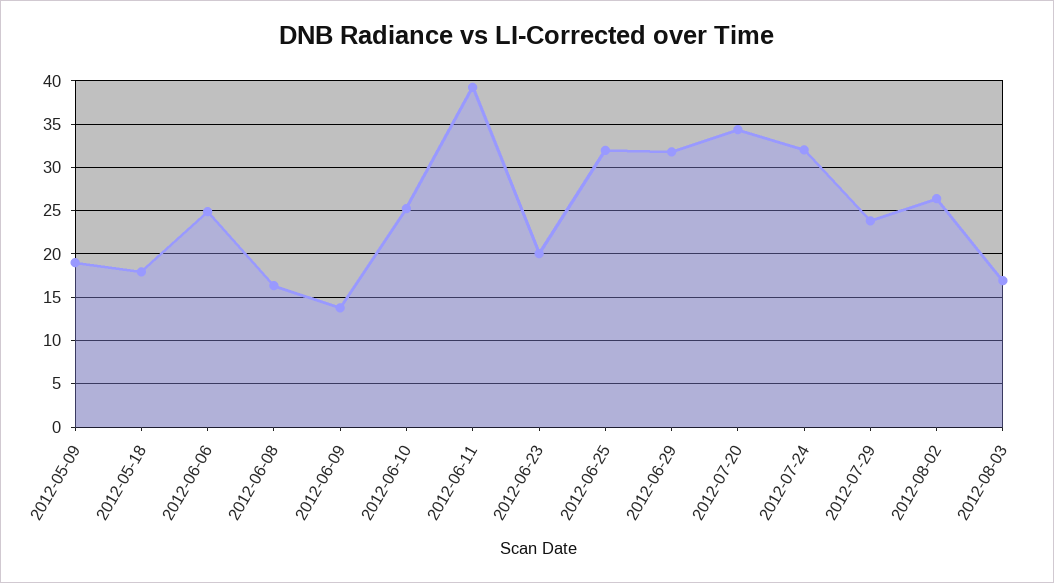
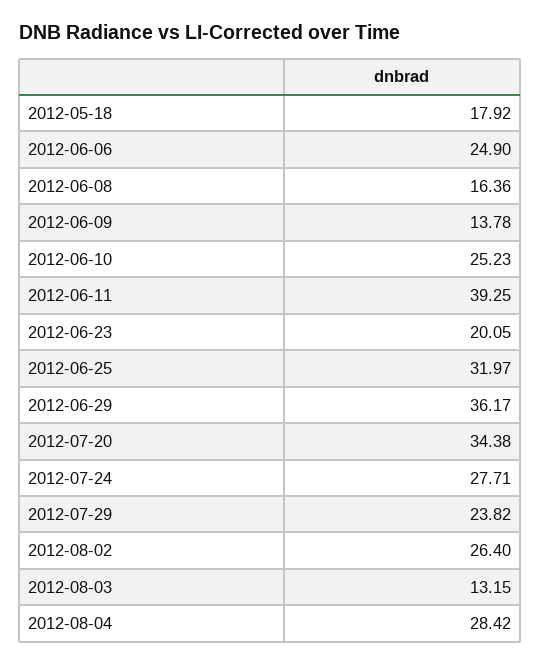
2012-05-09: 19 -> none
2012-06-29: 32 -> 36.17
2012-07-24: 32 -> 27.71
2012-08-03: 17 -> 13.15
2012-08-04: none -> 28.42

